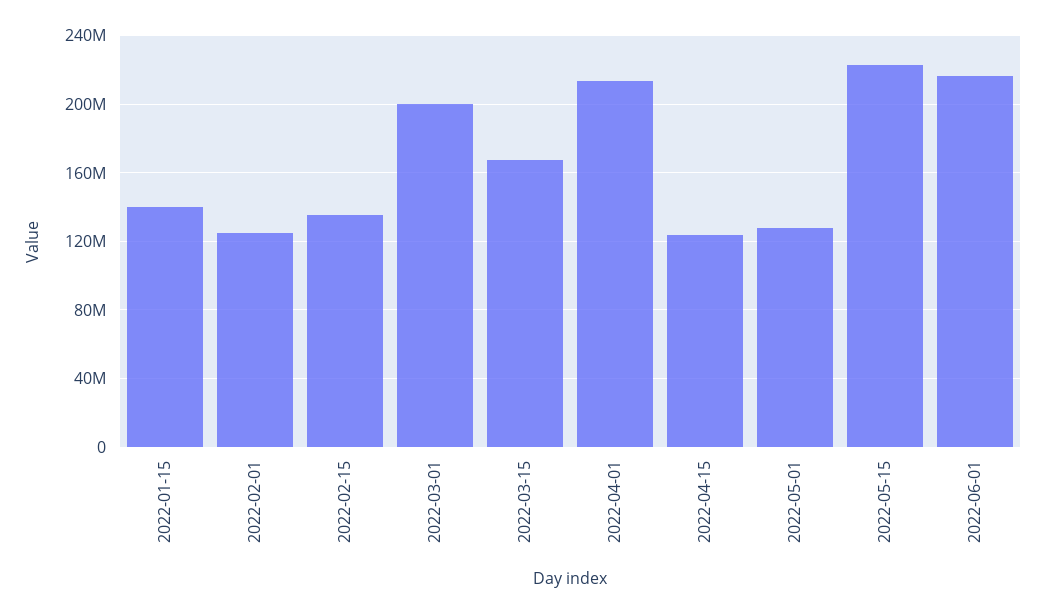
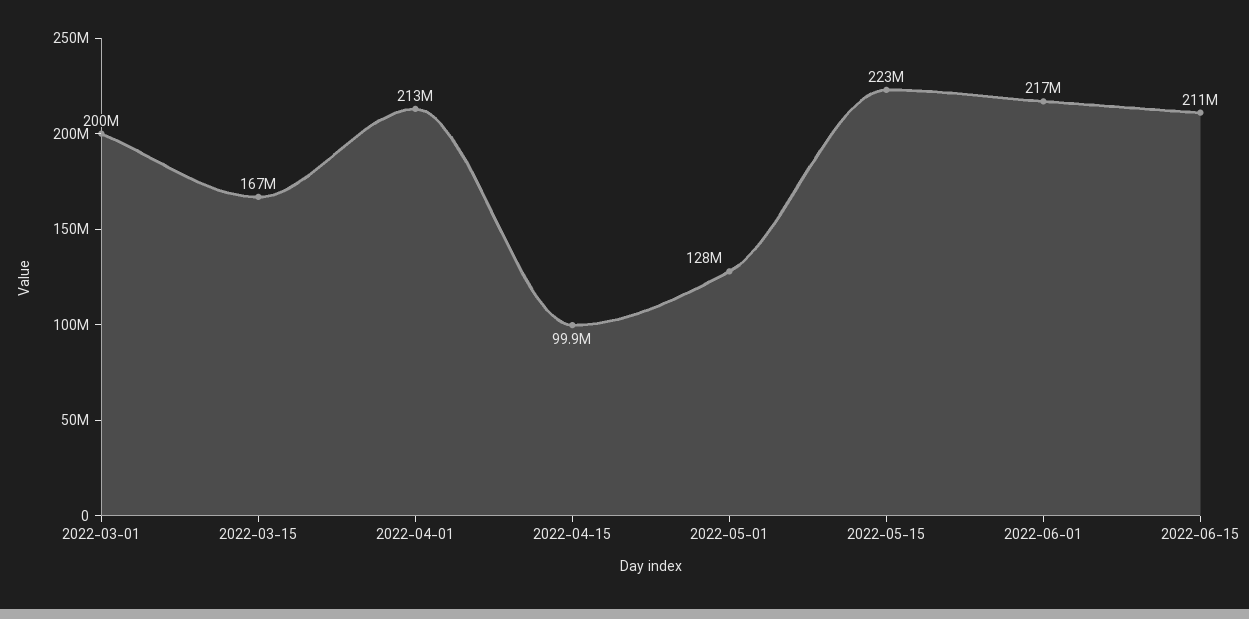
2022-01-15: 140000000 -> none
2022-02-01: 125000000 -> none
2022-02-15: 135000000 -> none
2022-04-15: 125000000 -> 99900000
2022-06-15: none -> 211000000

